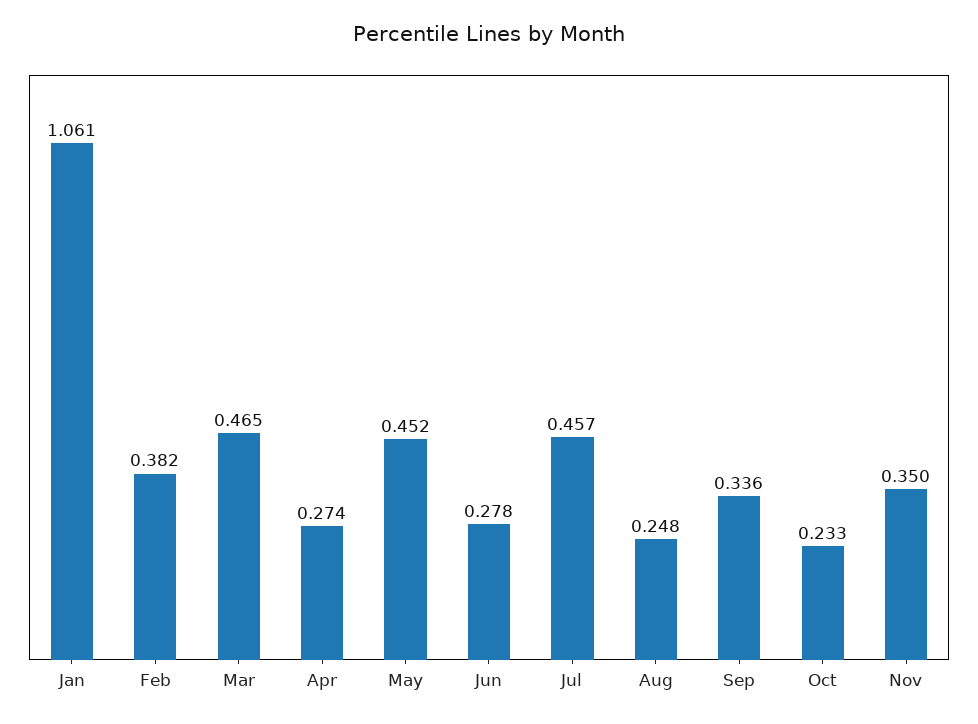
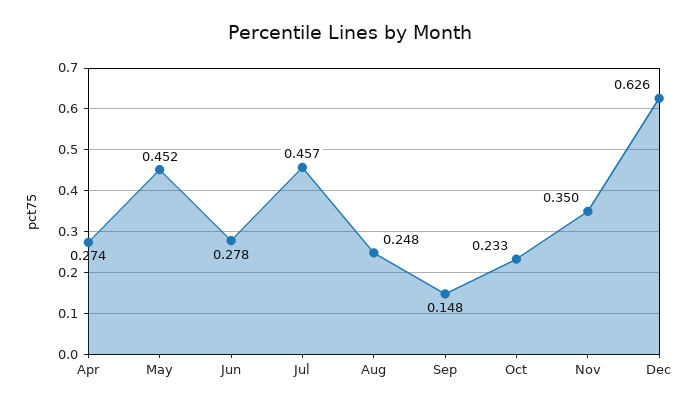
Jan: 1.061 -> none
Feb: 0.382 -> none
Mar: 0.465 -> none
Sep: 0.336 -> 0.148
Dec: none -> 0.626

